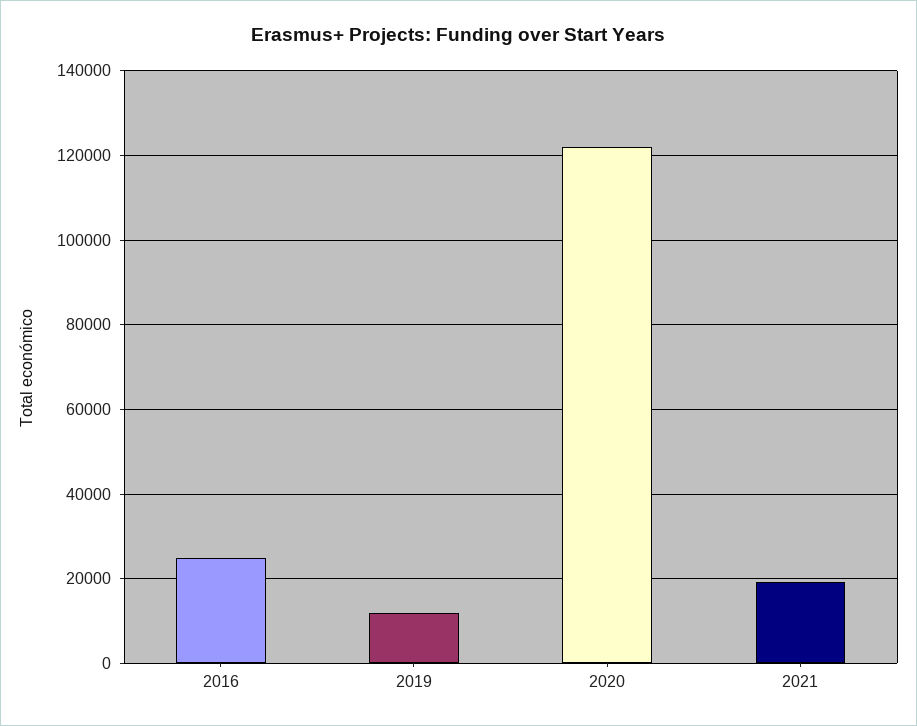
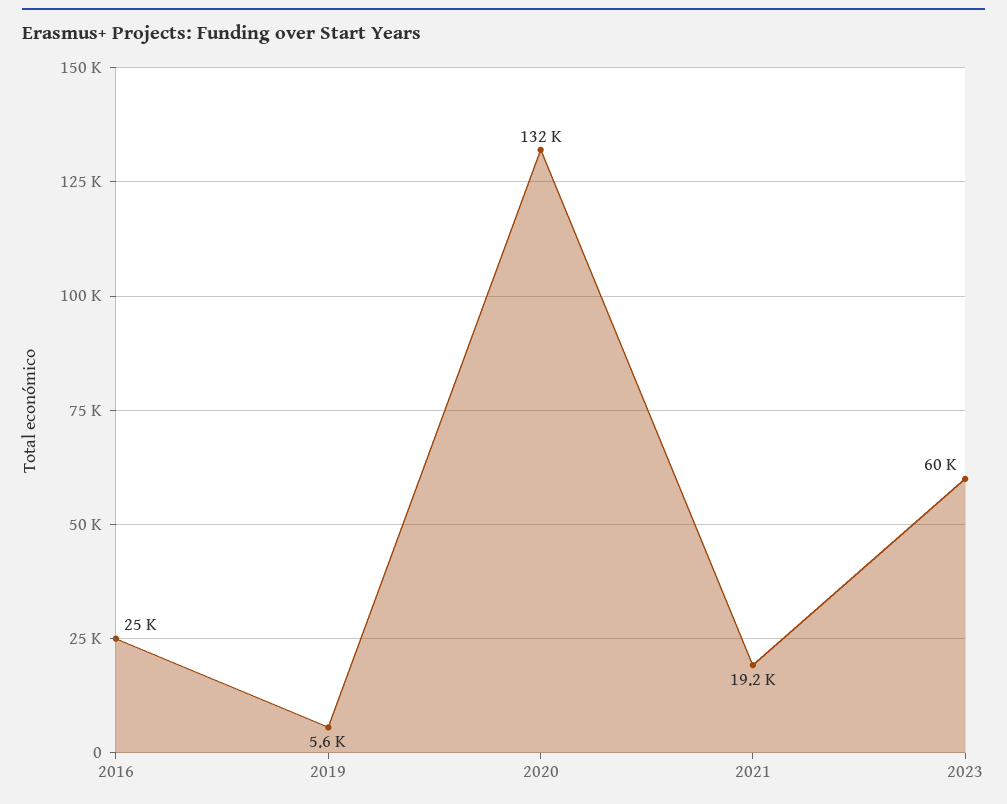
2019: 12000 -> 5600
2020: 122000 -> 132000
2023: none -> 60000

